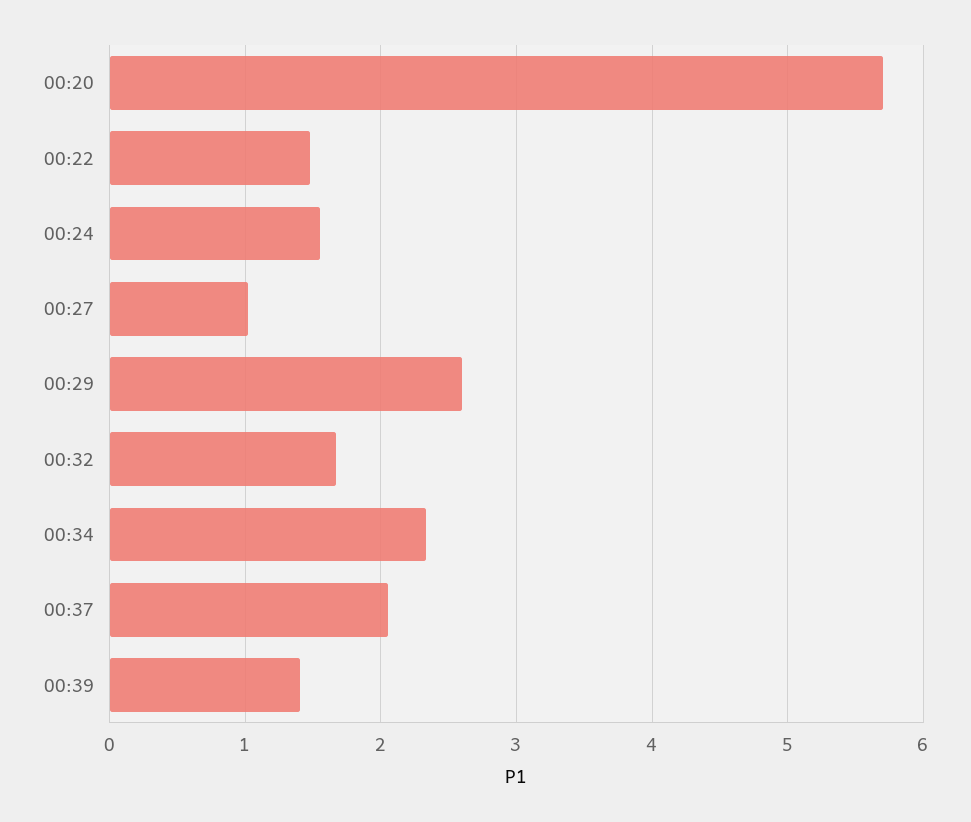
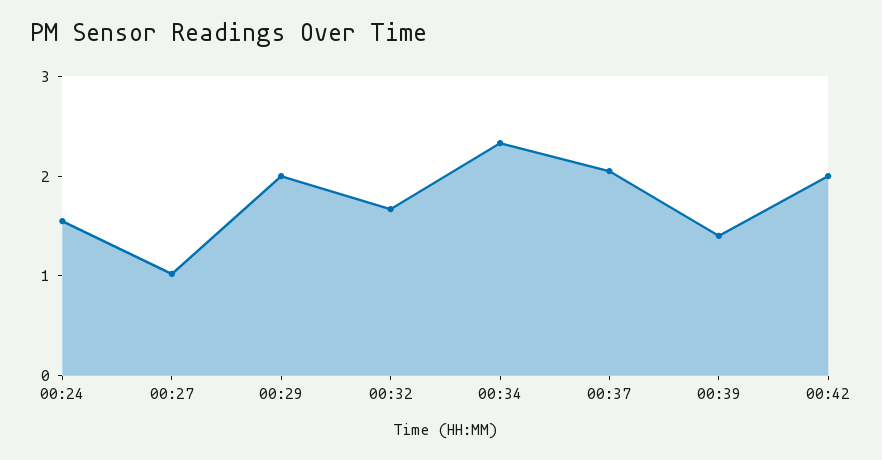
00:20: 5.7 -> none
00:22: 1.5 -> none
00:29: 2.6 -> 2
00:42: none -> 2

